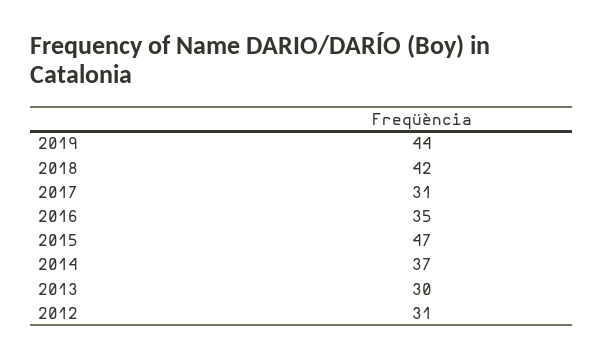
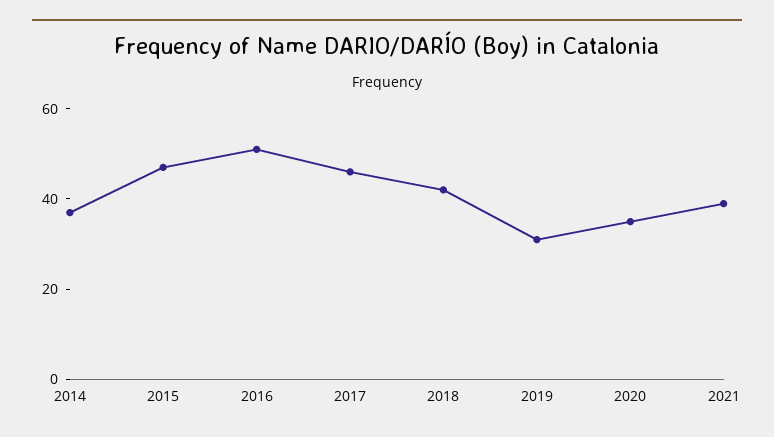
2019: 44 -> 30
2017: 31 -> 45
2016: 35 -> 50
2013: 30 -> none
2012: 31 -> none
2020: none -> 35
2021: none -> 40

